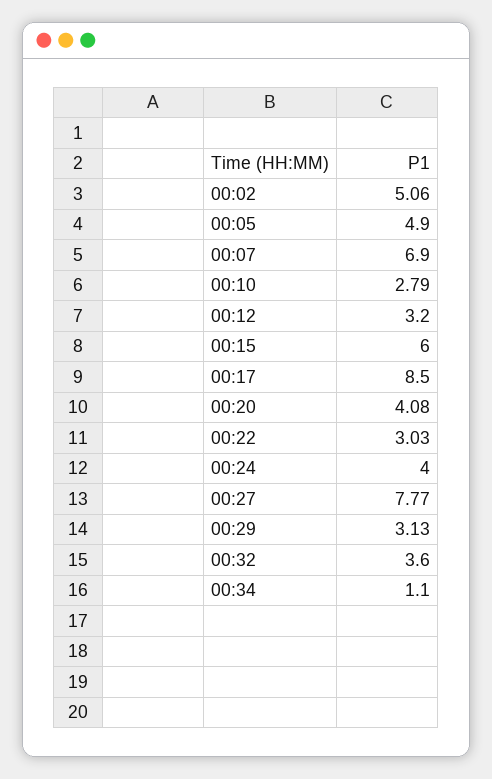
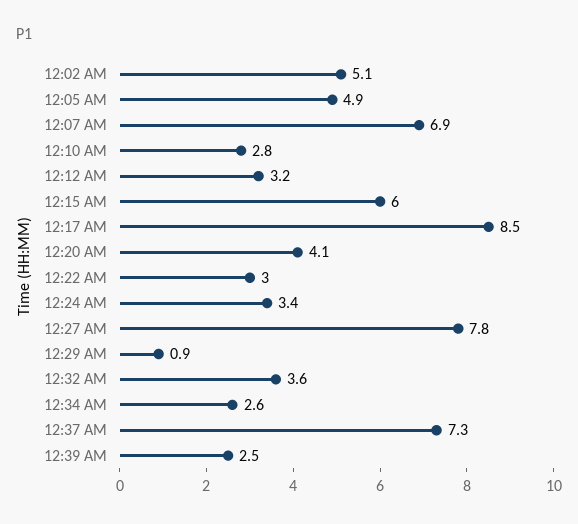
00:24: 4 -> 3.4
00:29: 3.13 -> 0.9
00:34: 1.1 -> 2.6
12:37 AM: none -> 7.3
12:39 AM: none -> 2.5

